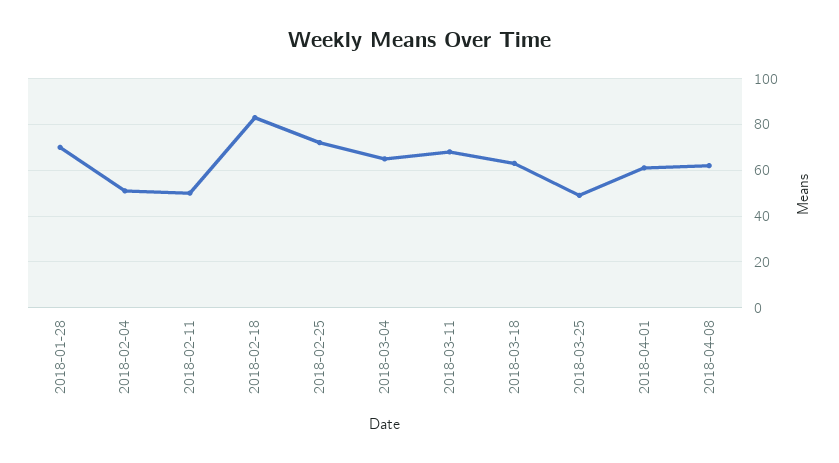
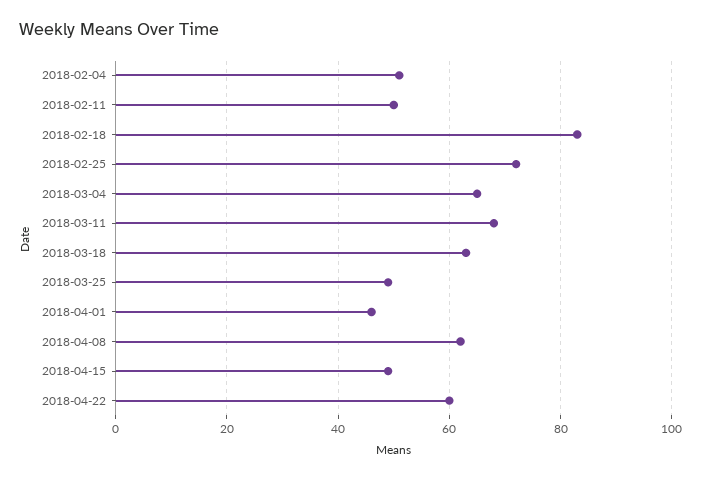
2018-01-28: 70 -> none
2018-04-01: 60 -> 45
2018-04-15: none -> 50
2018-04-22: none -> 60

